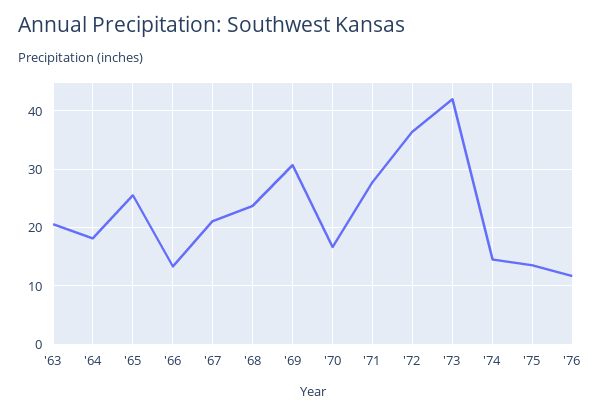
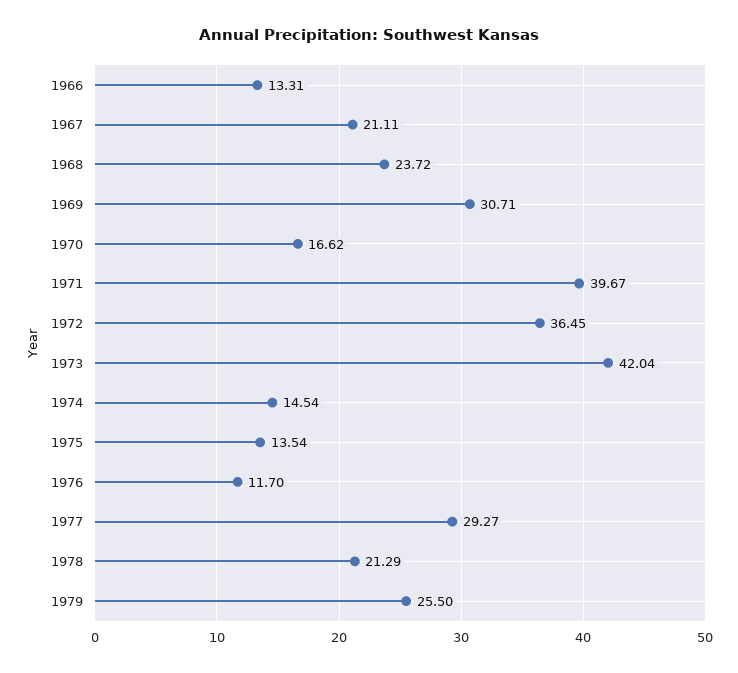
'63: 20 -> none
'64: 18 -> none
'65: 26 -> none
'71: 28 -> 39.67
1977: none -> 29.27
1978: none -> 21.29
1979: none -> 25.5

